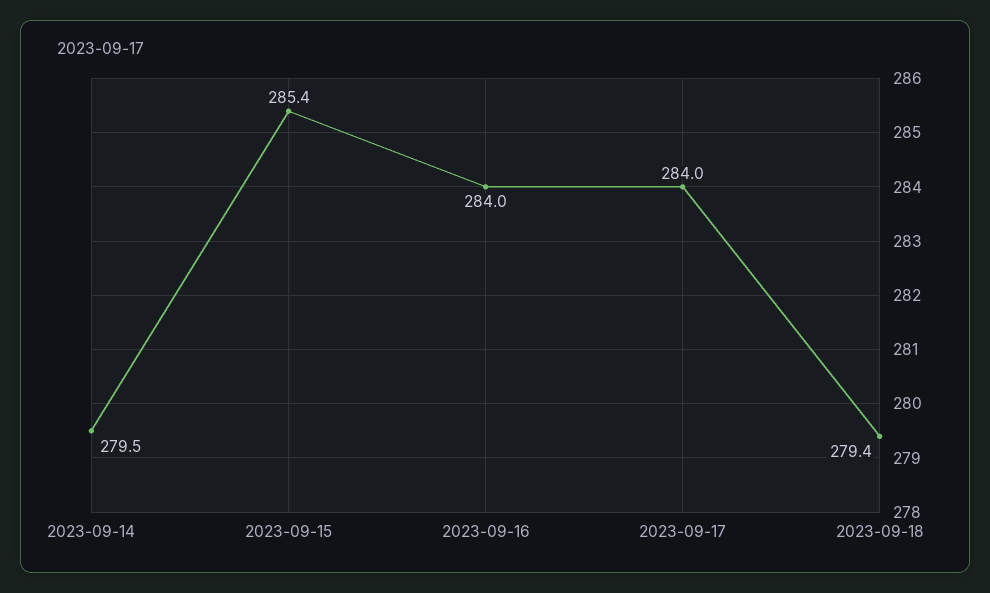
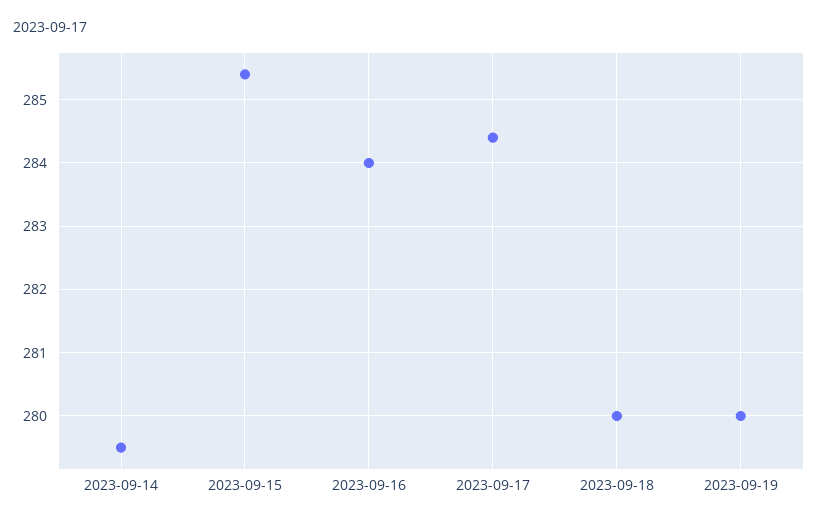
2023-09-17: 284 -> 284.4
2023-09-18: 279.4 -> 280
2023-09-19: none -> 280

